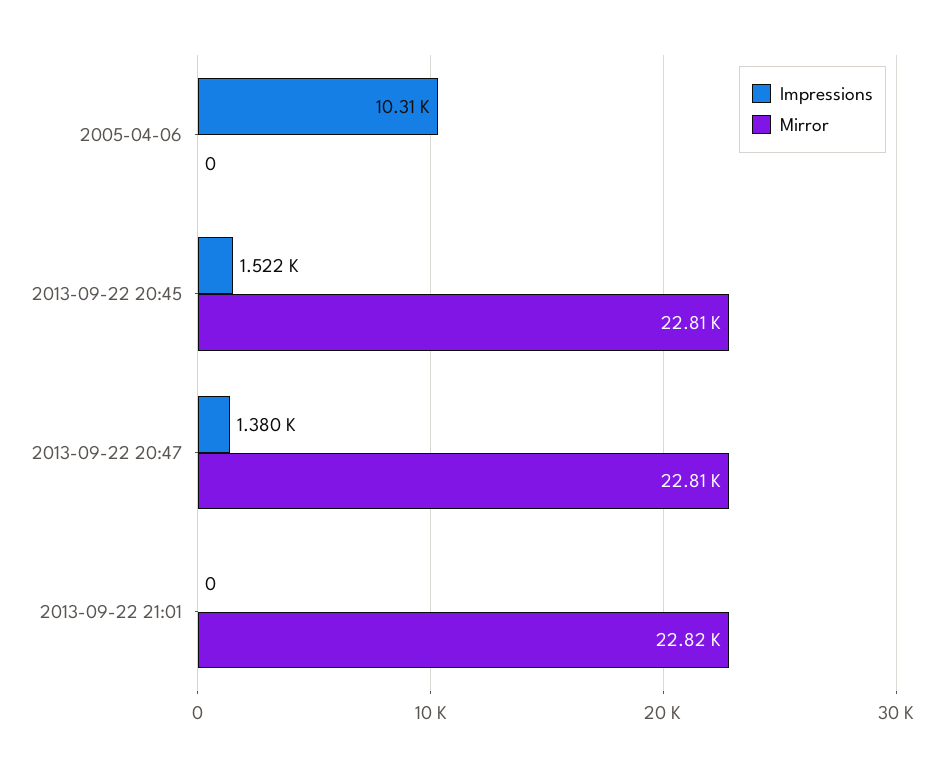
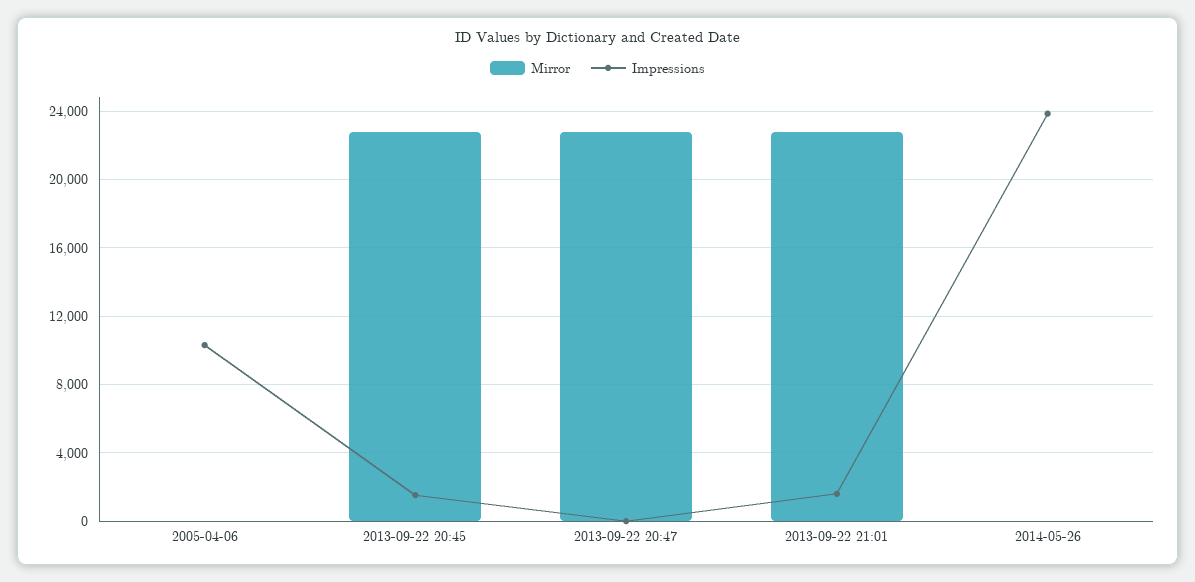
Impressions, 2013-09-22 20:47: 1380 -> 0
Impressions, 2013-09-22 21:01: 0 -> 1500
Mirror, 2014-05-26: none -> 0
Impressions, 2014-05-26: none -> 24000

